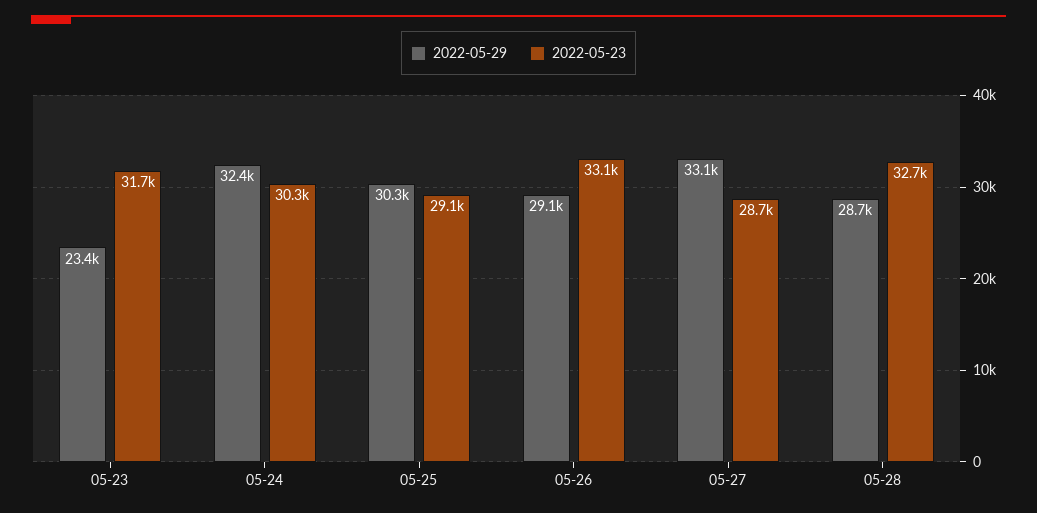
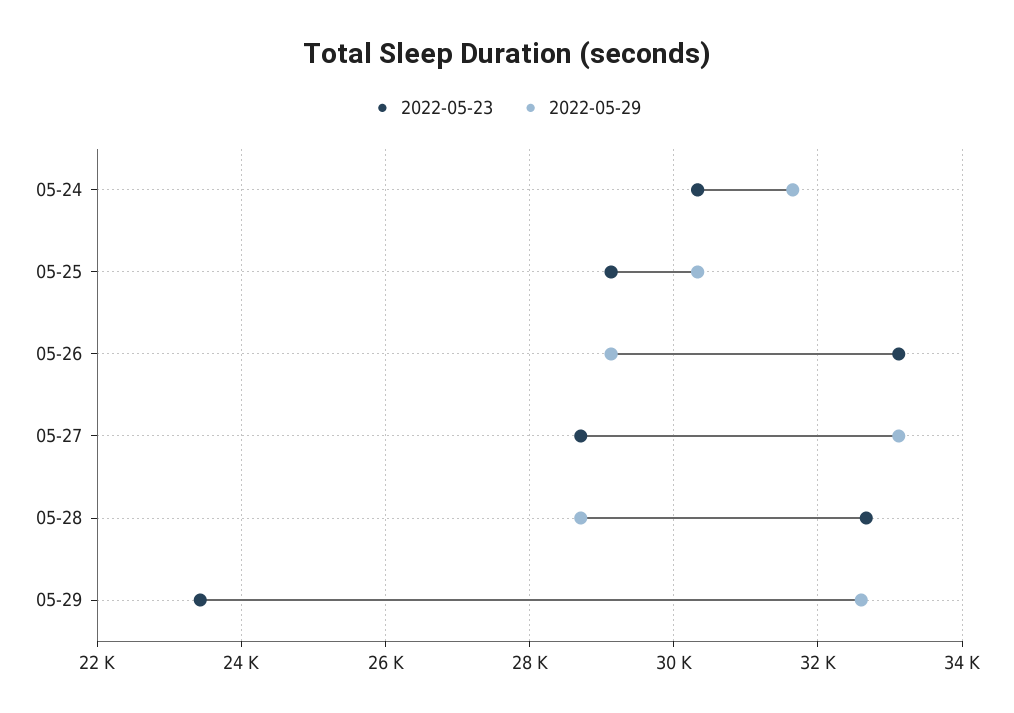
2022-05-29, 05-23: 23400 -> none
2022-05-23, 05-23: 31700 -> none
2022-05-29, 05-24: 32400 -> 31600
2022-05-23, 05-29: none -> 23400
2022-05-29, 05-29: none -> 32600

